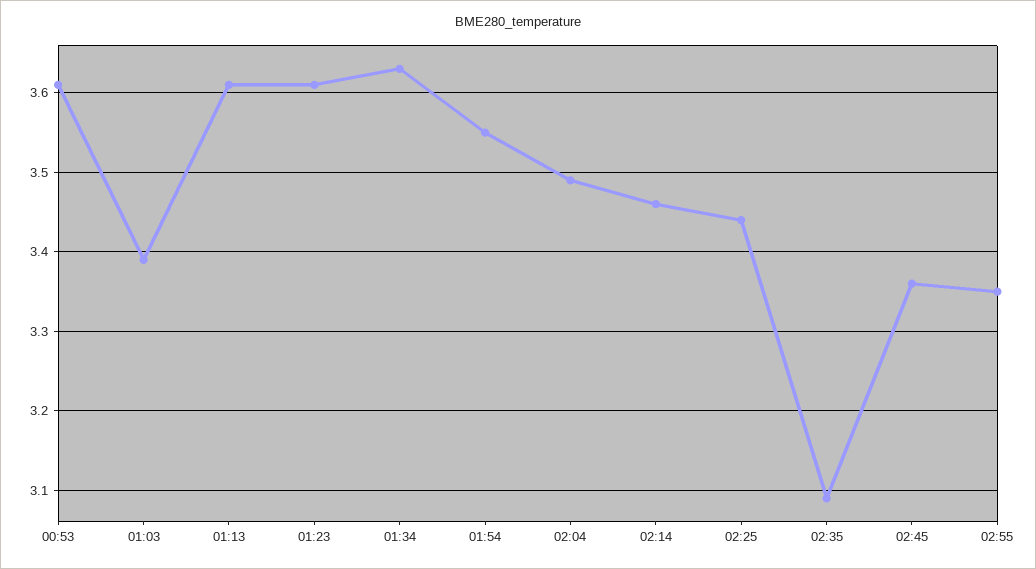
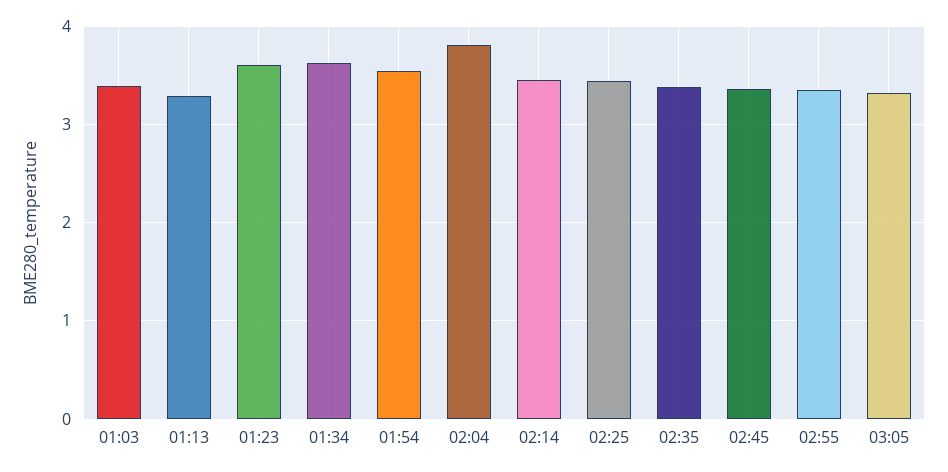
00:53: 3.61 -> none
01:13: 3.61 -> 3.3
02:04: 3.49 -> 3.8
02:35: 3.09 -> 3.4
03:05: none -> 3.3

